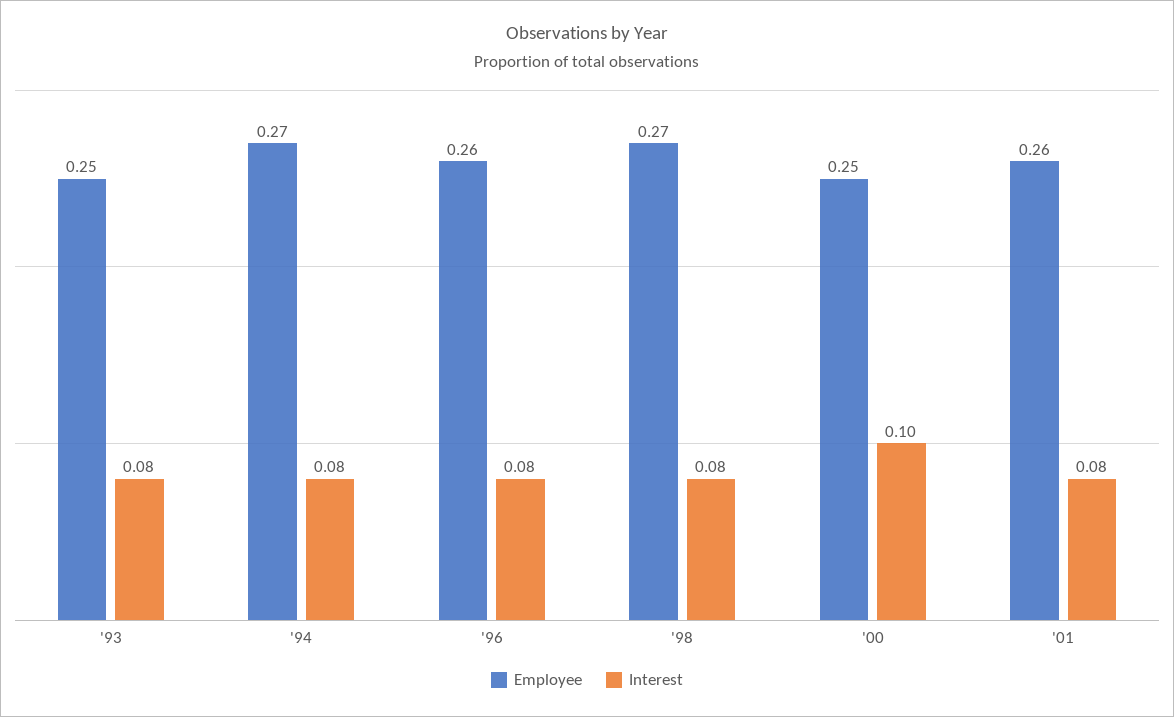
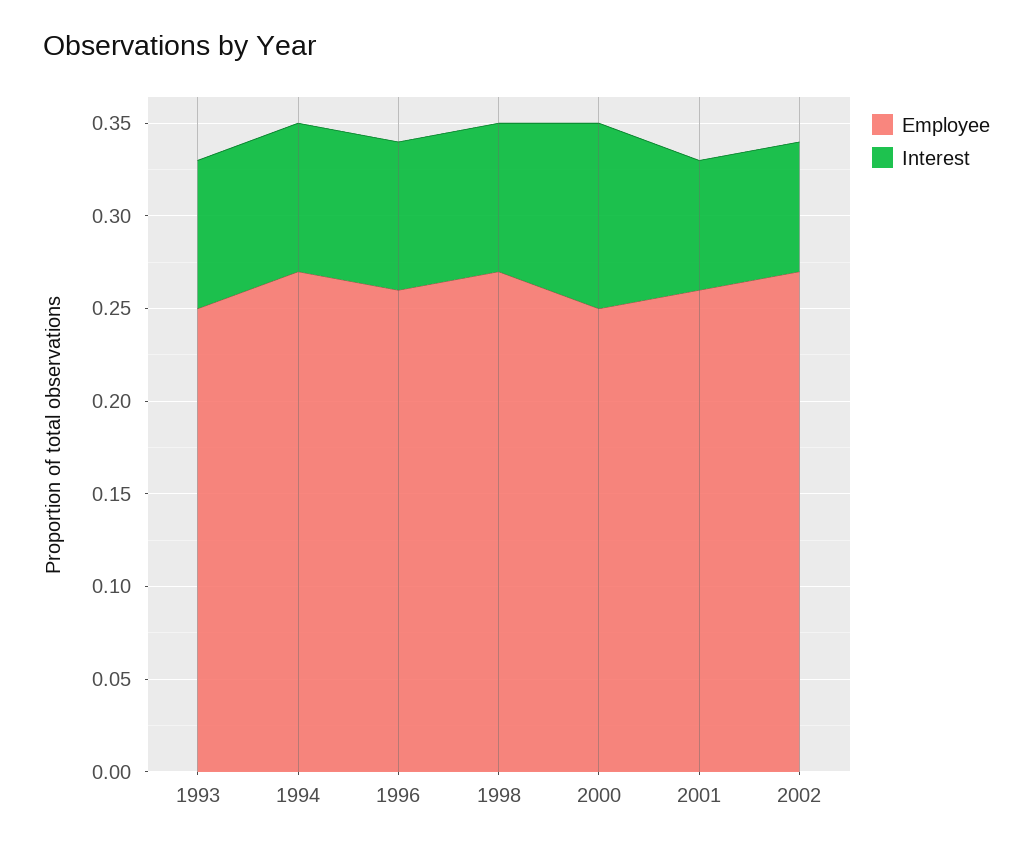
Interest, '01: 0.08 -> 0.07
Employee, 2002: none -> 0.27
Interest, 2002: none -> 0.07

